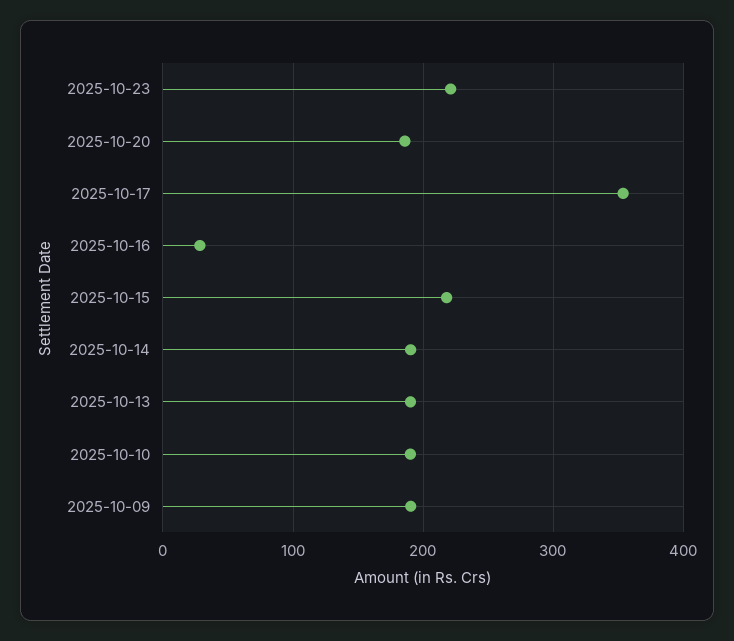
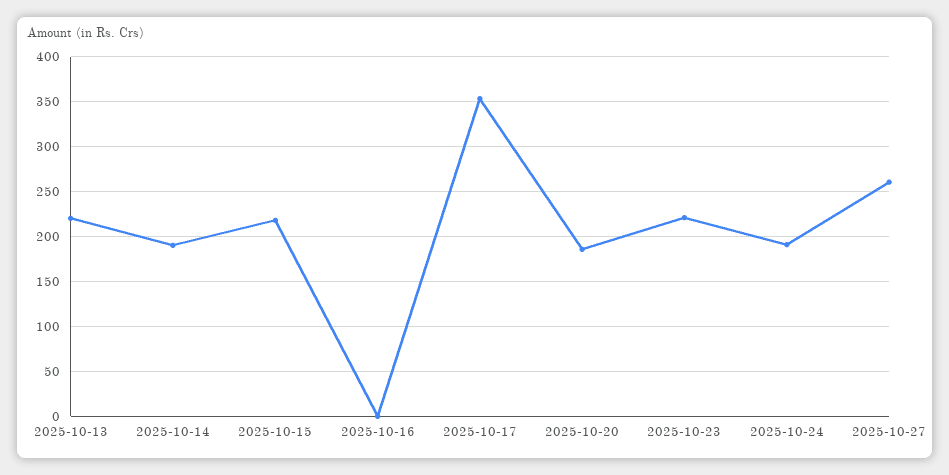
2025-10-16: 30 -> 0
2025-10-13: 190 -> 220
2025-10-10: 190 -> none
2025-10-09: 190 -> none
2025-10-24: none -> 190
2025-10-27: none -> 260

